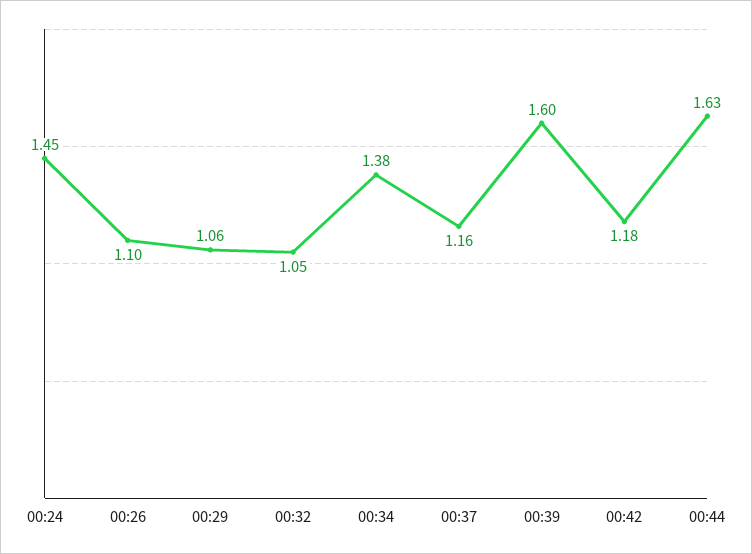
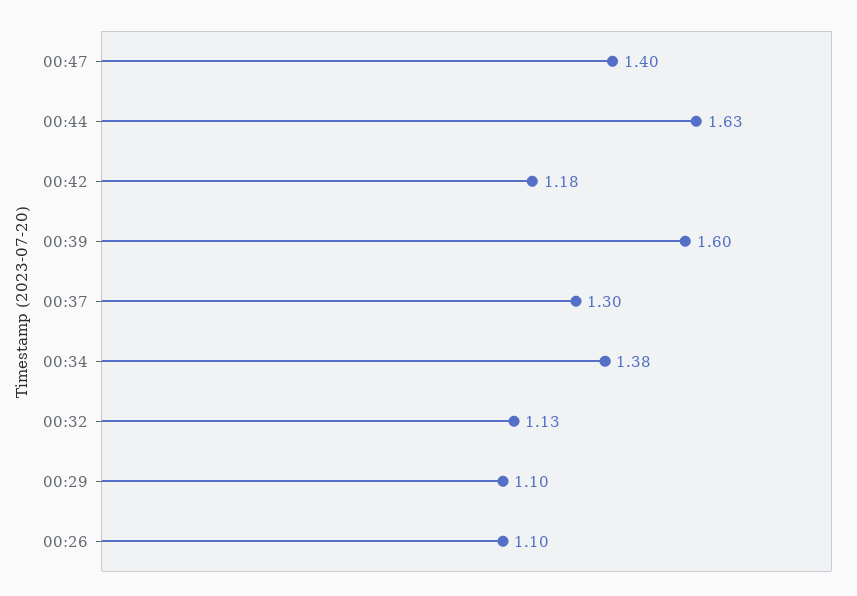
00:24: 1.45 -> none
00:29: 1.06 -> 1.1
00:32: 1.05 -> 1.13
00:37: 1.16 -> 1.3
00:47: none -> 1.4

